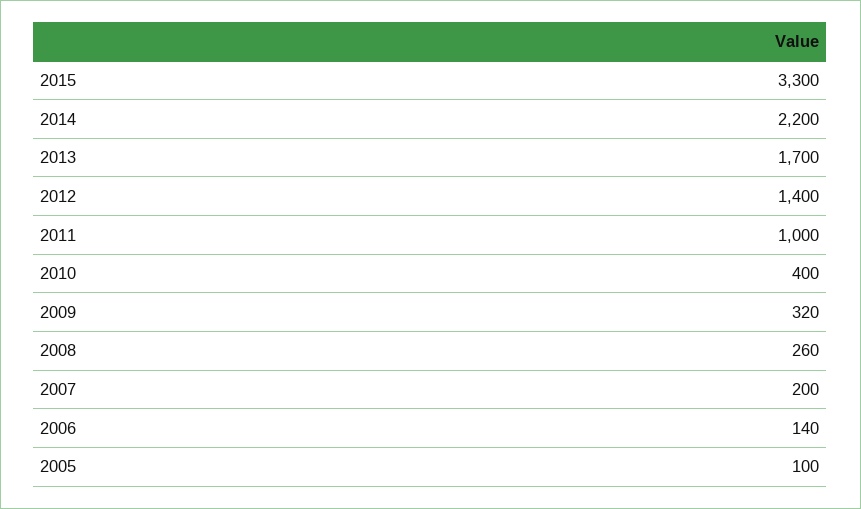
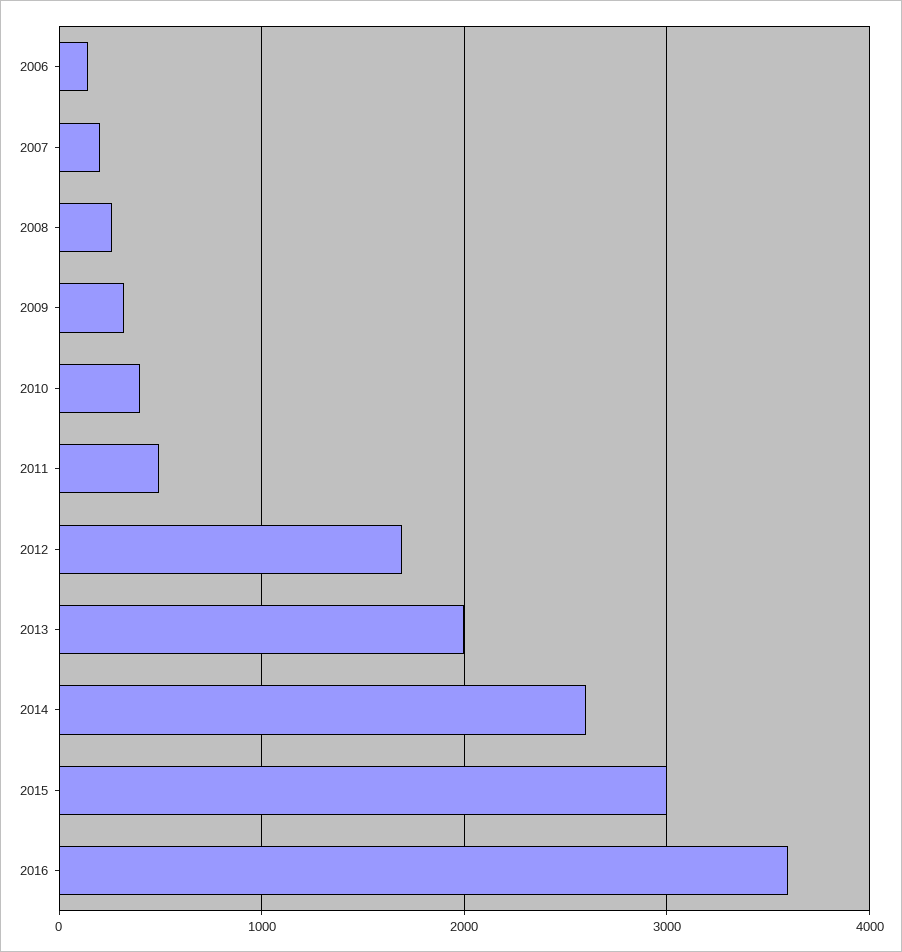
2015: 3300 -> 3000
2014: 2200 -> 2600
2013: 1700 -> 2000
2012: 1400 -> 1700
2011: 1000 -> 500
2005: 100 -> none
2016: none -> 3600

